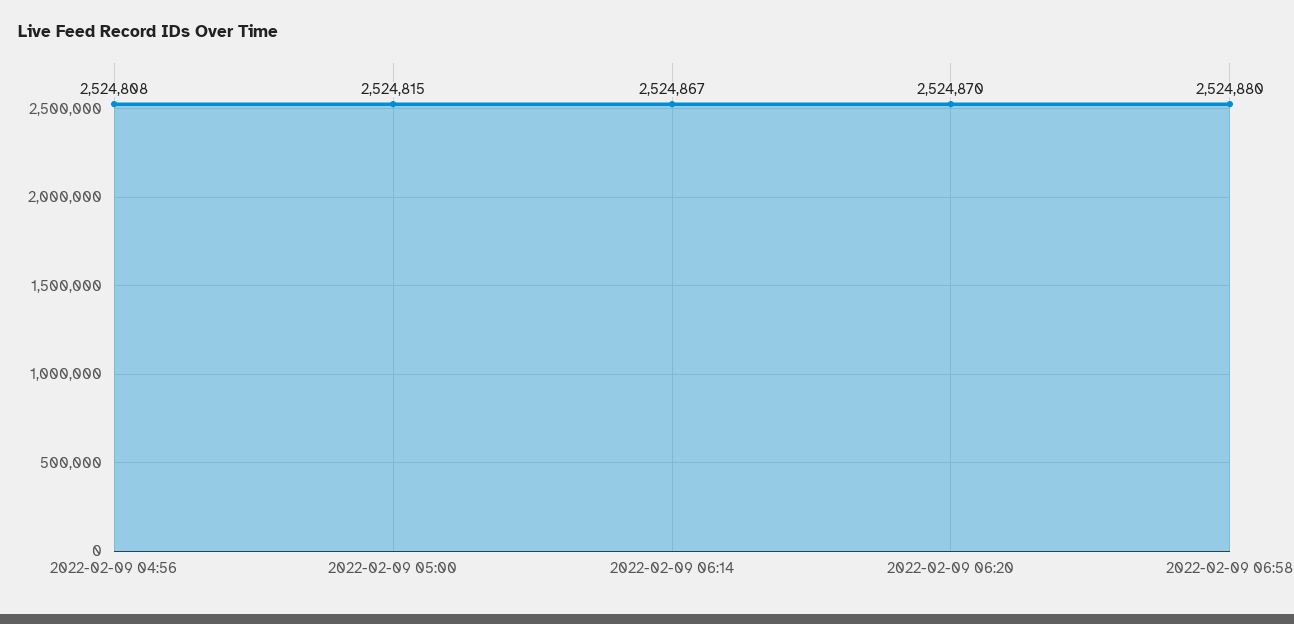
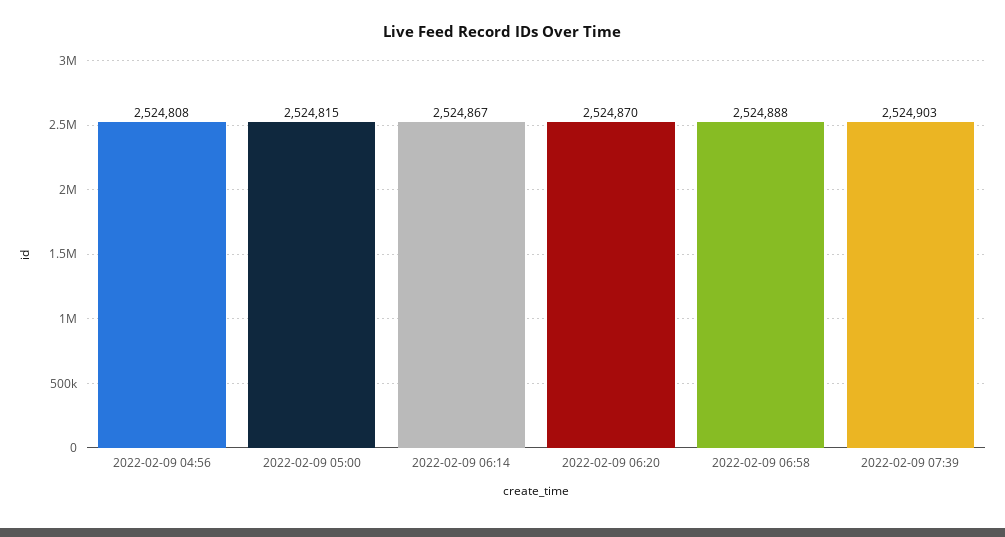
2022-02-09 06:58: 2524880 -> 2524888
2022-02-09 07:39: none -> 2524903

